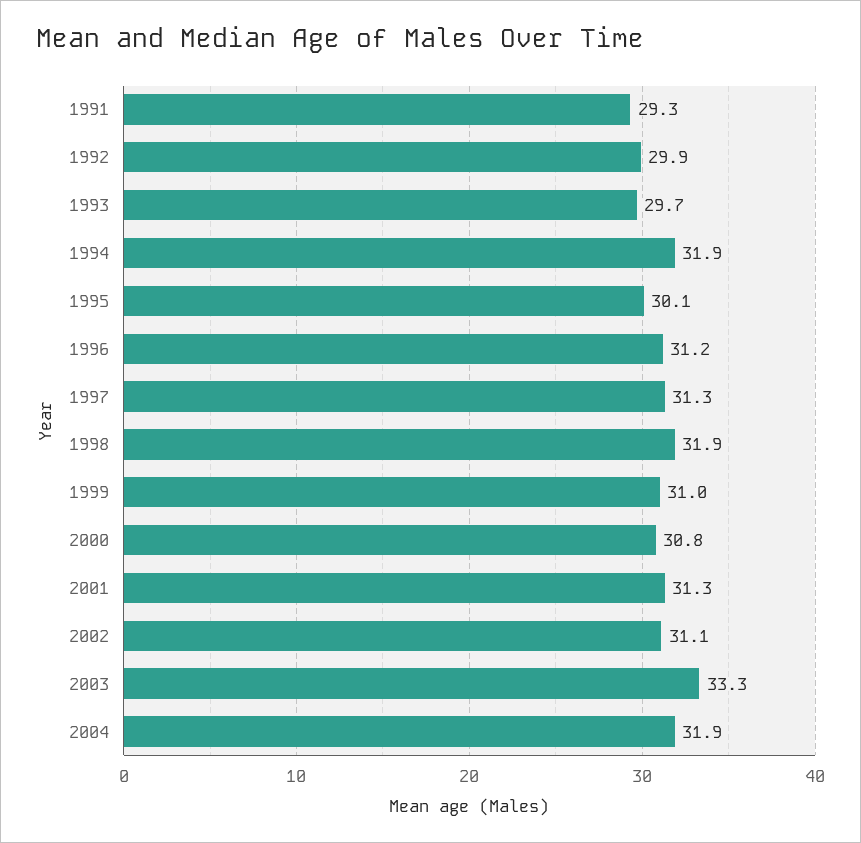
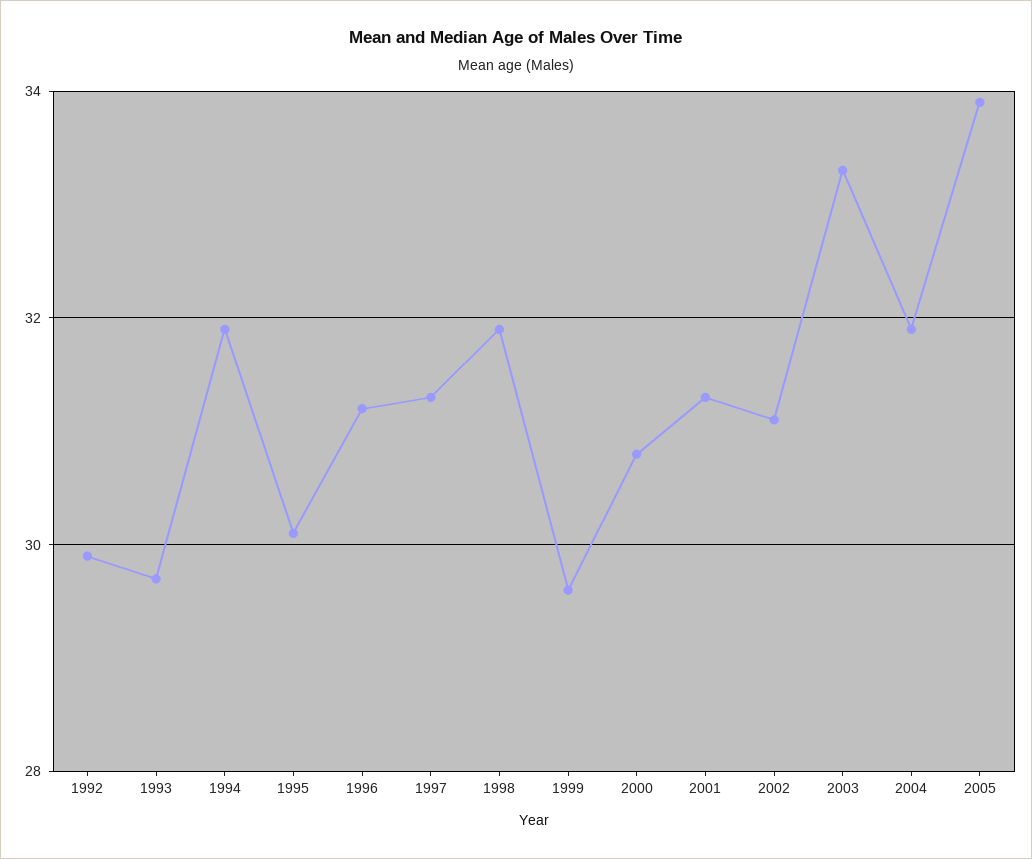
1991: 29.3 -> none
1999: 31 -> 29.5
2005: none -> 34

